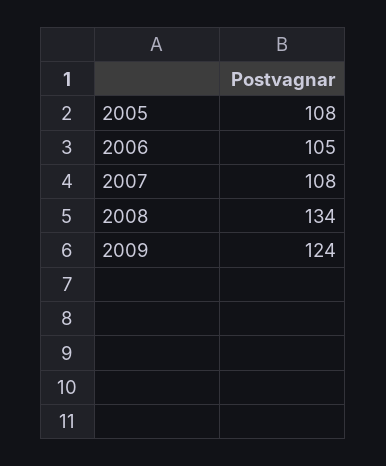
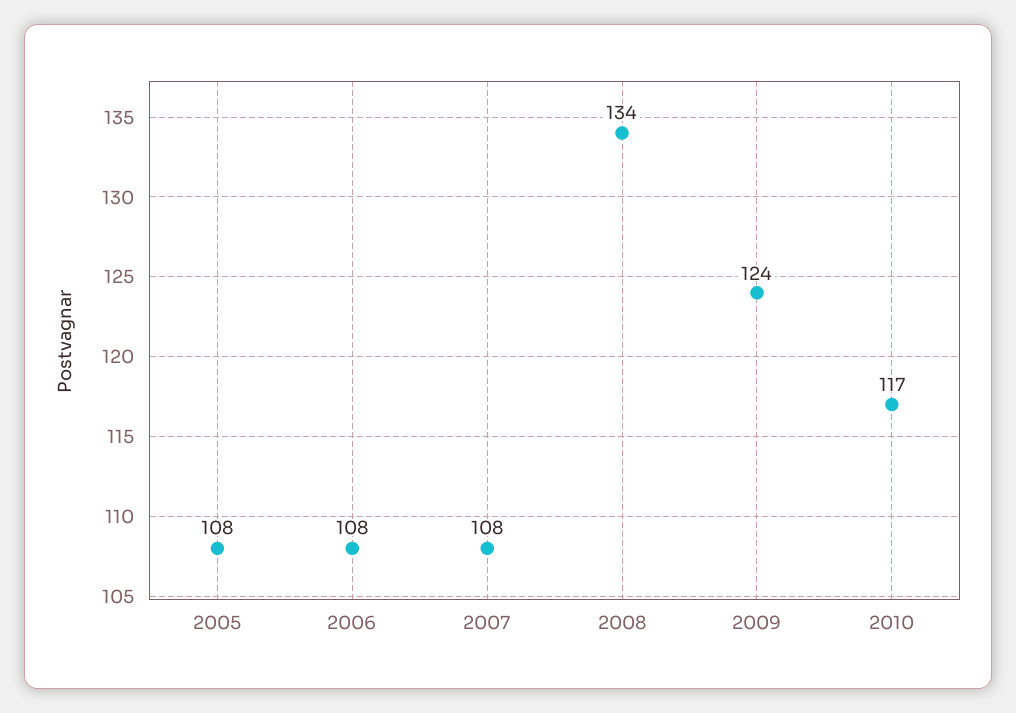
2006: 105 -> 108
2010: none -> 117

